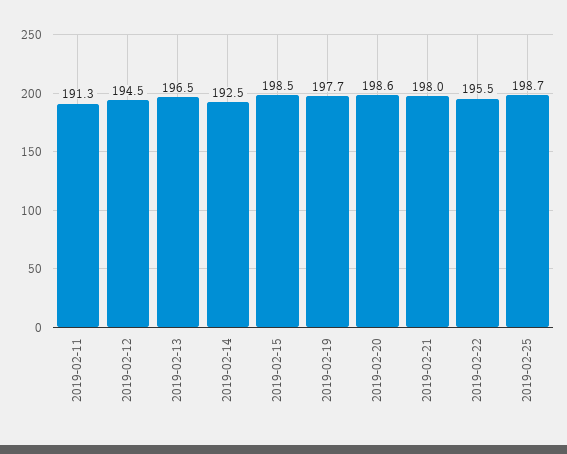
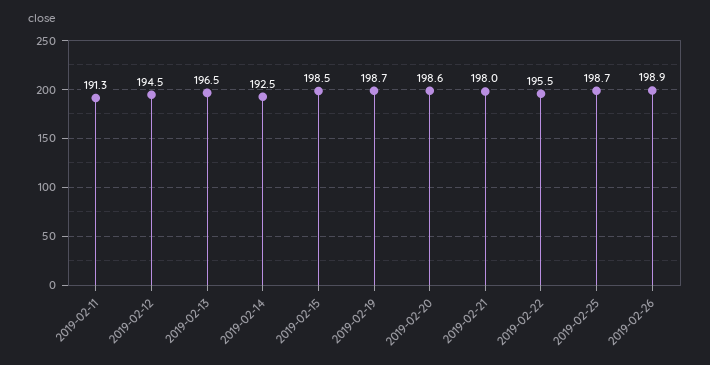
2019-02-19: 197.7 -> 198.7
2019-02-26: none -> 198.9

